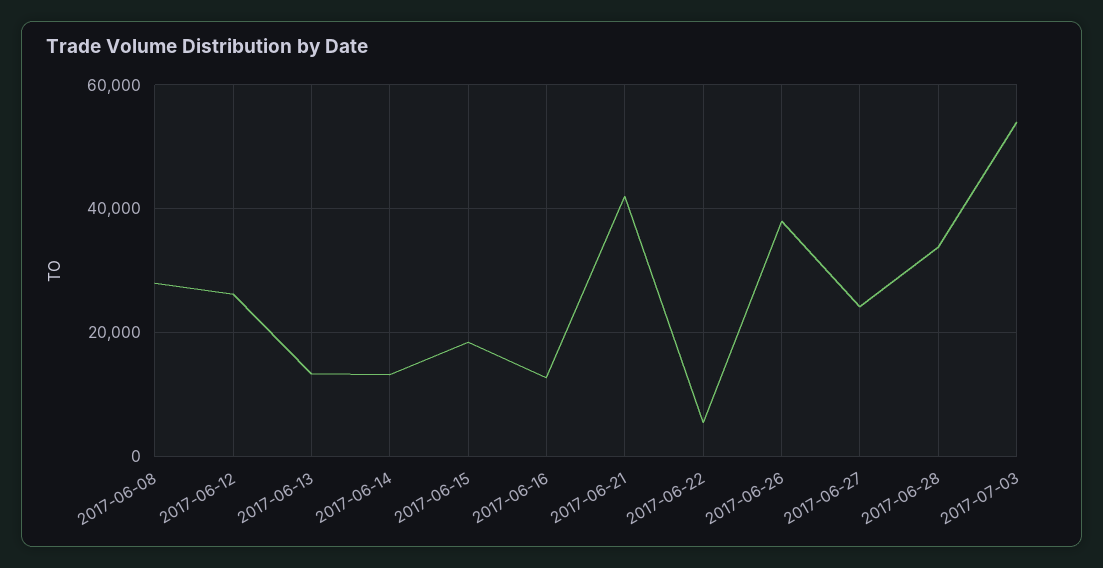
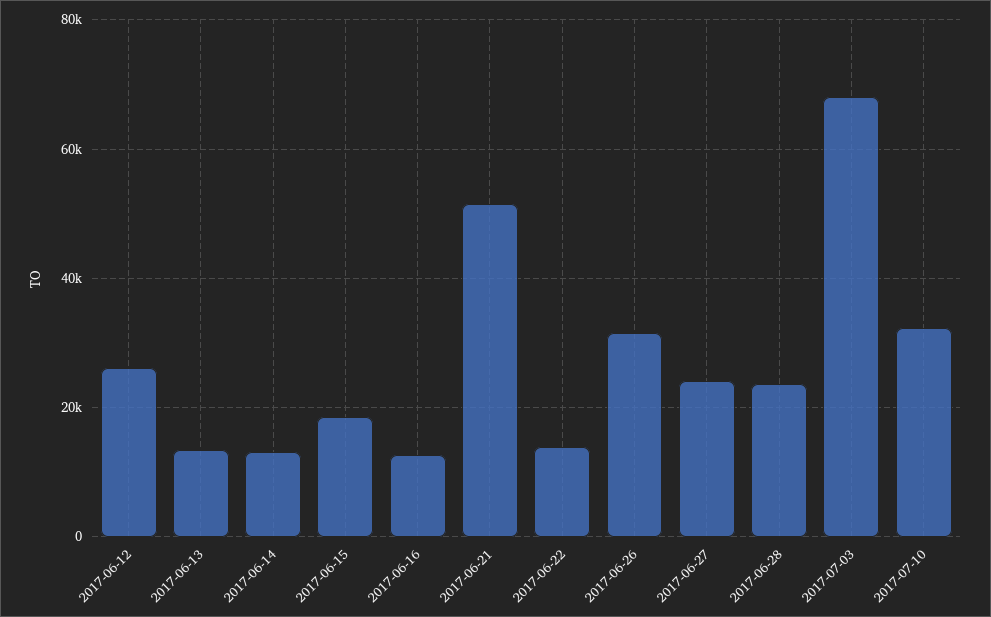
2017-06-08: 28000 -> none
2017-06-21: 42000 -> 52000
2017-06-22: 6000 -> 14000
2017-06-26: 38000 -> 32000
2017-06-28: 34000 -> 24000
2017-07-03: 54000 -> 68000
2017-07-10: none -> 32000

